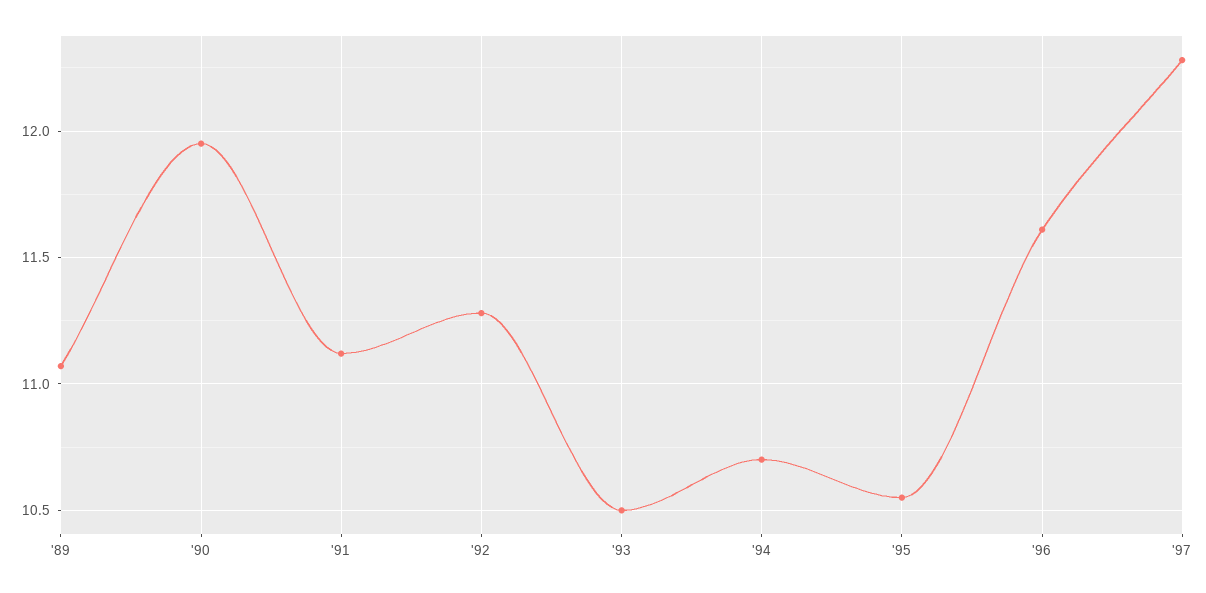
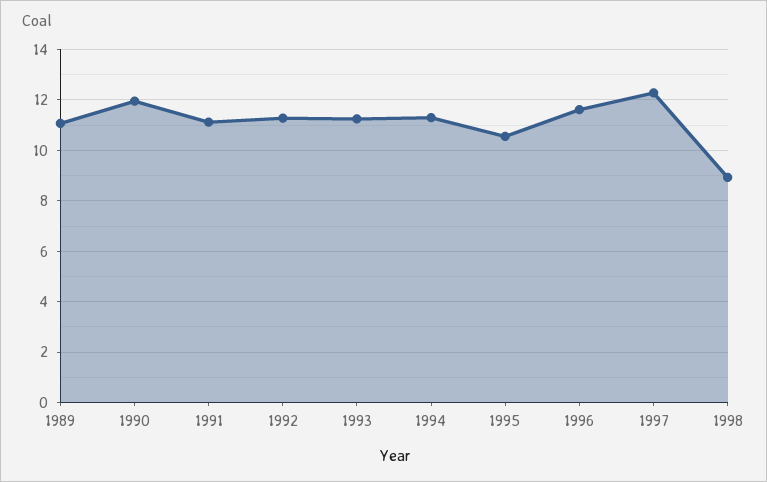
'93: 10.5 -> 11.25
'94: 10.7 -> 11.25
1998: none -> 9

